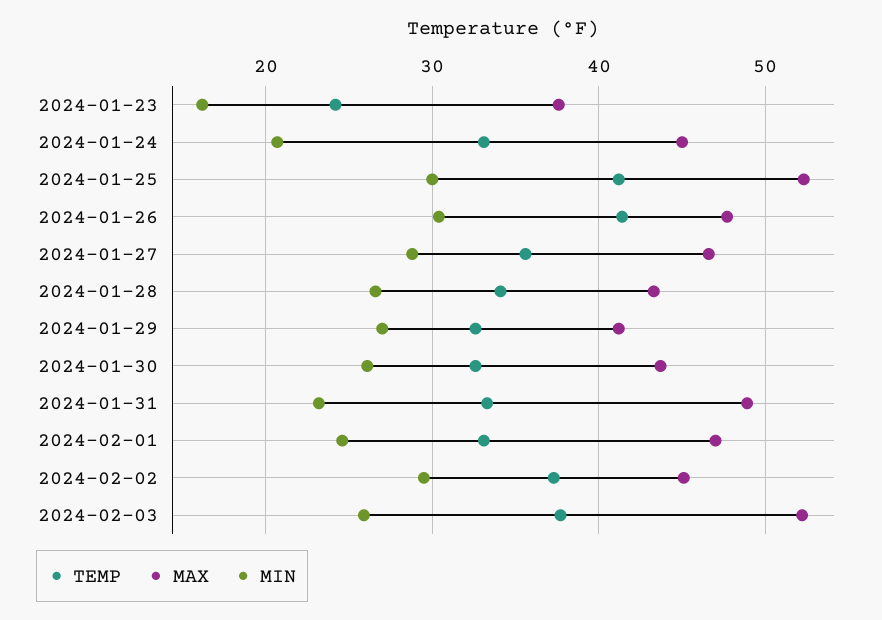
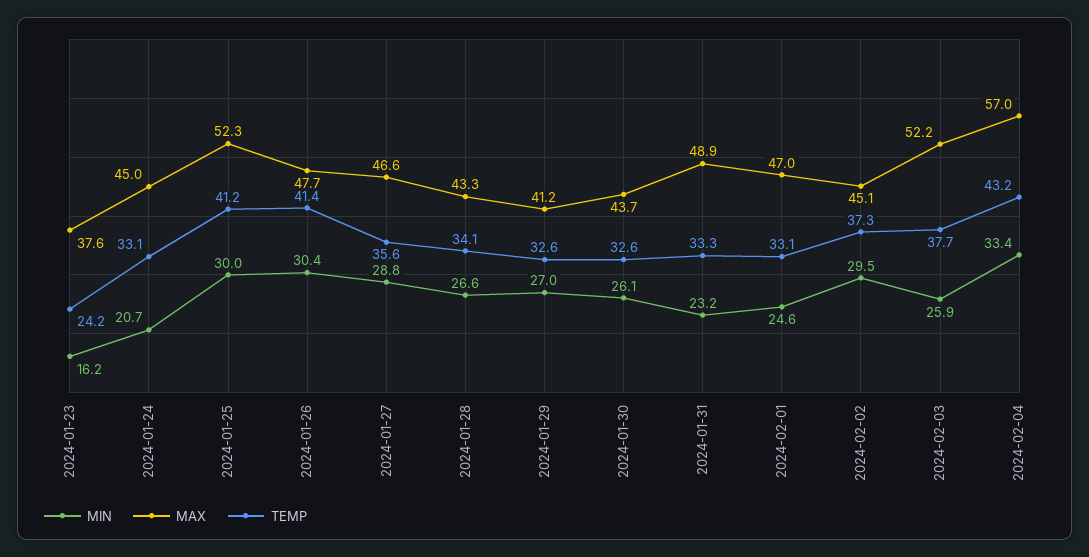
MIN, 2024-02-04: none -> 33.4
MAX, 2024-02-04: none -> 57
TEMP, 2024-02-04: none -> 43.2

